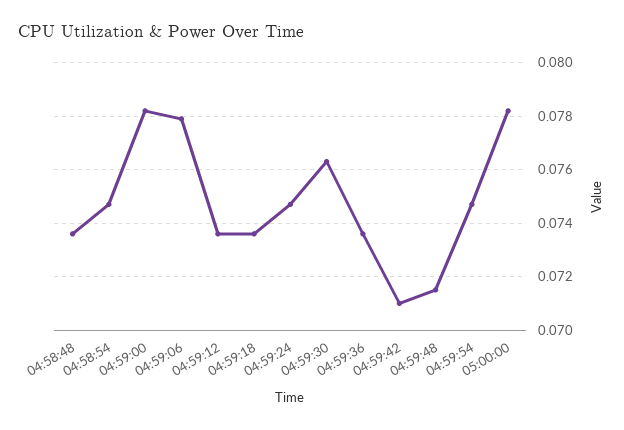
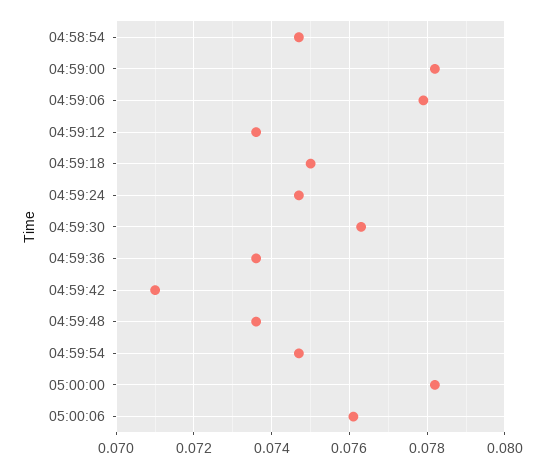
04:58:48: 0.0735 -> none
04:59:18: 0.0735 -> 0.075
04:59:48: 0.0715 -> 0.0735
05:00:06: none -> 0.076

